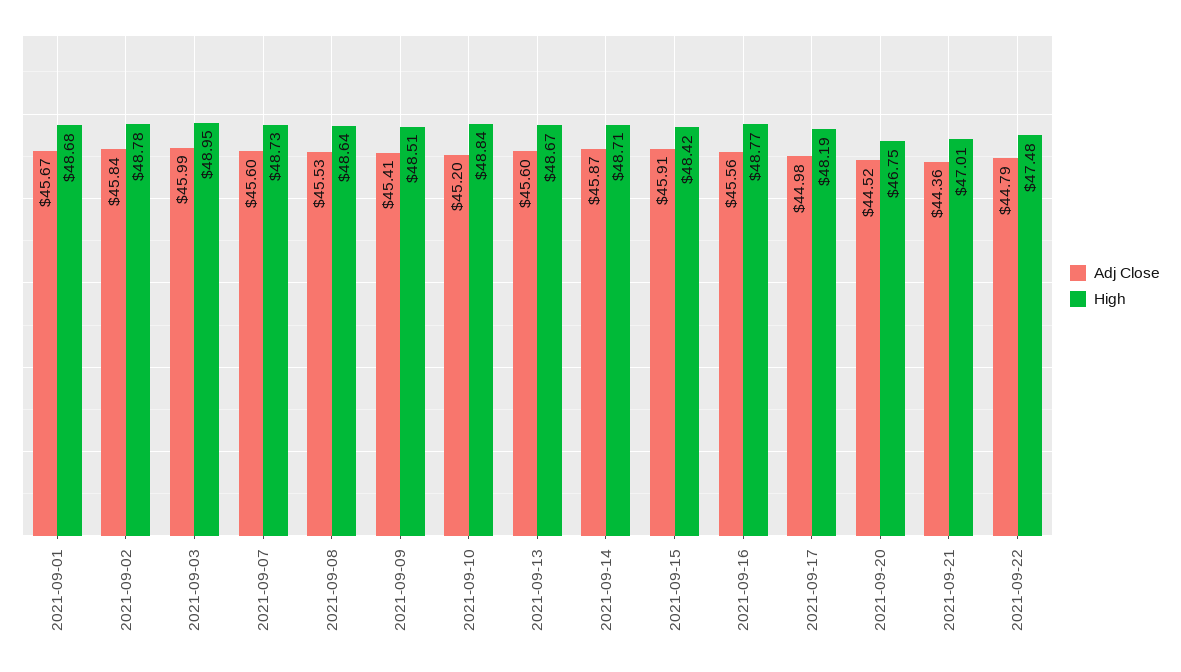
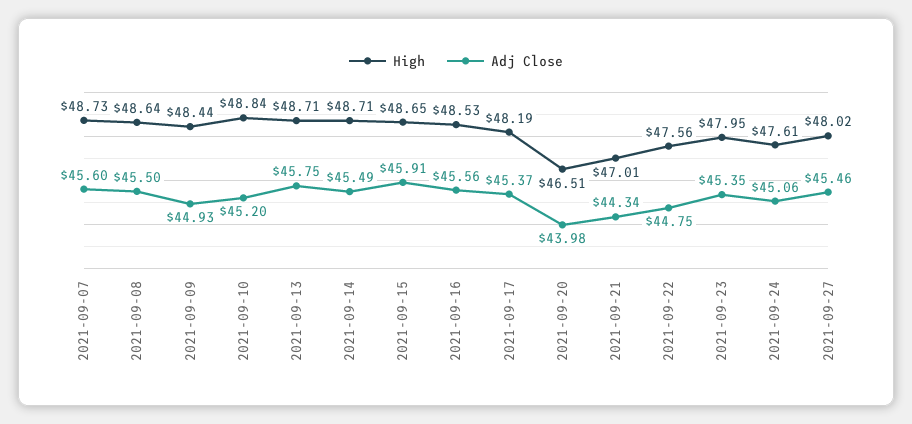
Adj Close, 2021-09-01: 45.67 -> none
High, 2021-09-01: 48.68 -> none
Adj Close, 2021-09-02: 45.84 -> none
High, 2021-09-02: 48.78 -> none
Adj Close, 2021-09-03: 45.99 -> none
High, 2021-09-03: 48.95 -> none
Adj Close, 2021-09-08: 45.53 -> 45.5
Adj Close, 2021-09-09: 45.41 -> 44.93
High, 2021-09-09: 48.51 -> 48.44
Adj Close, 2021-09-13: 45.6 -> 45.75
High, 2021-09-13: 48.67 -> 48.71
Adj Close, 2021-09-14: 45.87 -> 45.49
High, 2021-09-15: 48.42 -> 48.65
High, 2021-09-16: 48.77 -> 48.53
Adj Close, 2021-09-17: 44.98 -> 45.37
Adj Close, 2021-09-20: 44.52 -> 43.98
High, 2021-09-20: 46.75 -> 46.51
Adj Close, 2021-09-21: 44.36 -> 44.34
Adj Close, 2021-09-22: 44.79 -> 44.75
High, 2021-09-22: 47.48 -> 47.56
High, 2021-09-23: none -> 47.95
Adj Close, 2021-09-23: none -> 45.35
High, 2021-09-24: none -> 47.61
Adj Close, 2021-09-24: none -> 45.06
High, 2021-09-27: none -> 48.02
Adj Close, 2021-09-27: none -> 45.46

